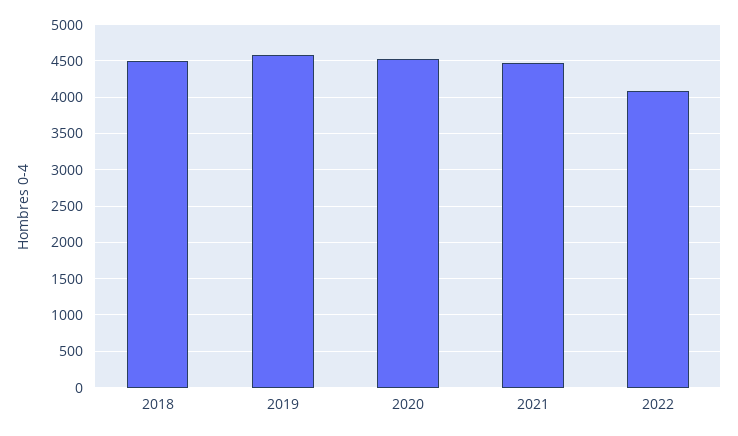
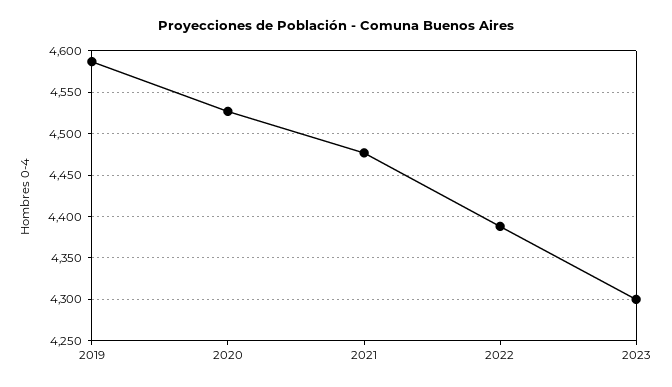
2018: 4500 -> none
2022: 4100 -> 4390
2023: none -> 4300

